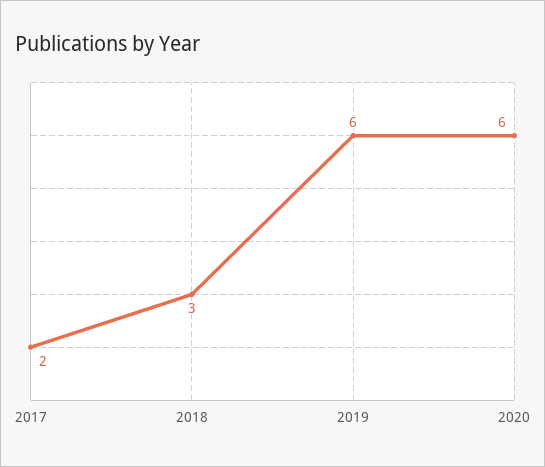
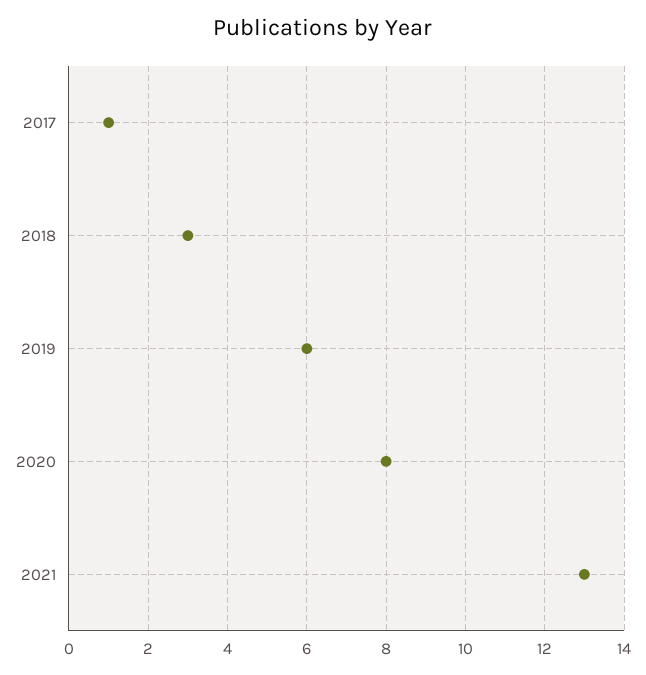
2017: 2 -> 1
2020: 6 -> 8
2021: none -> 13

